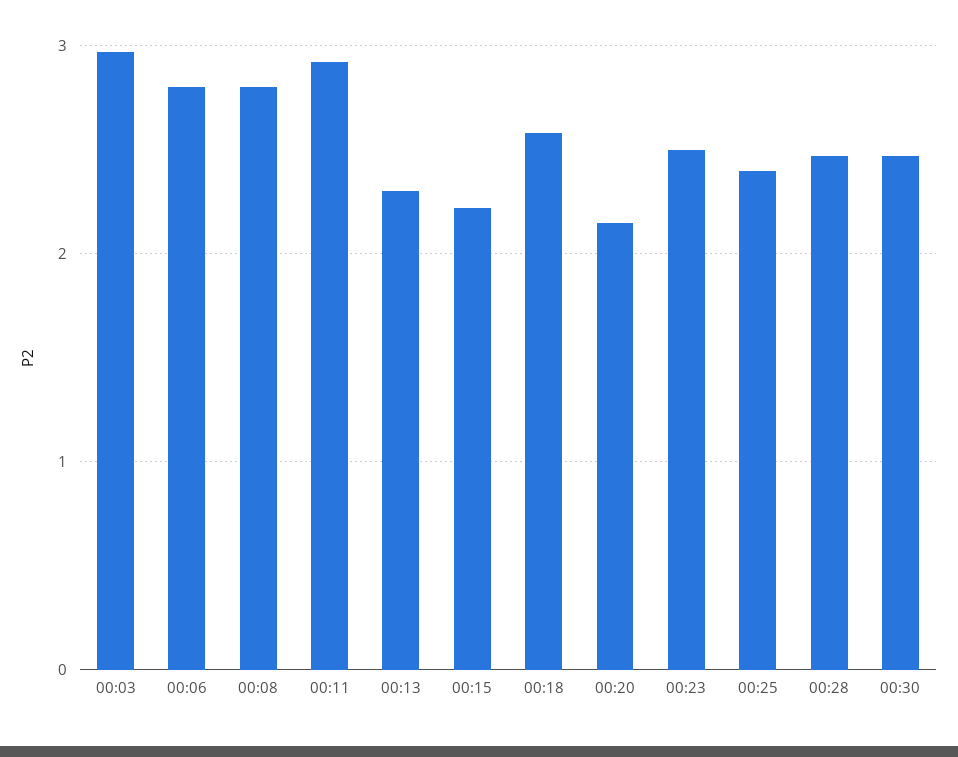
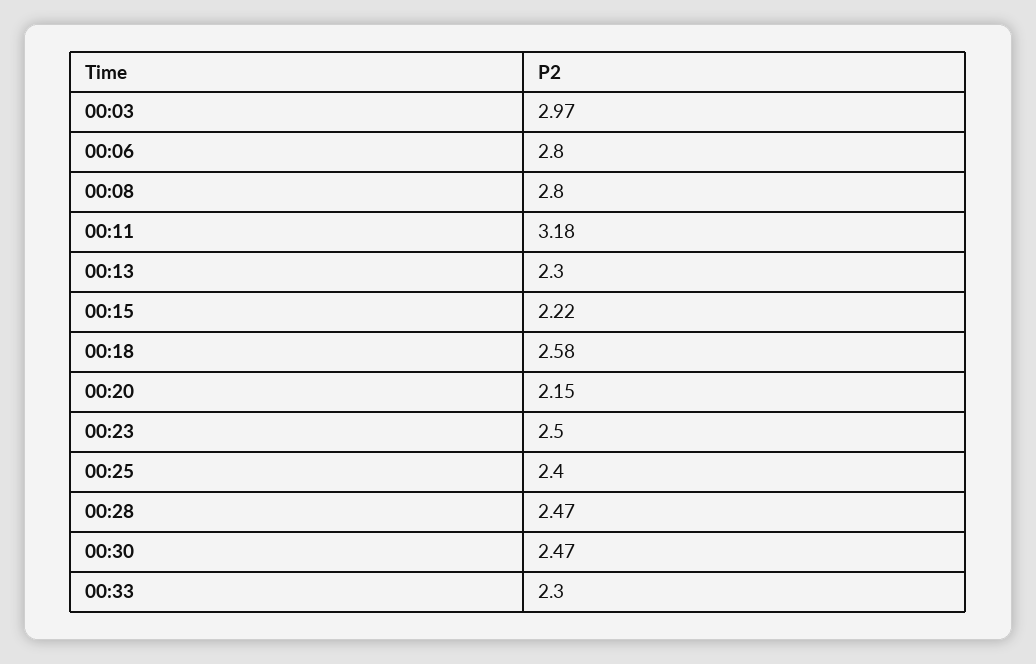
00:11: 2.9 -> 3.18
00:33: none -> 2.3

